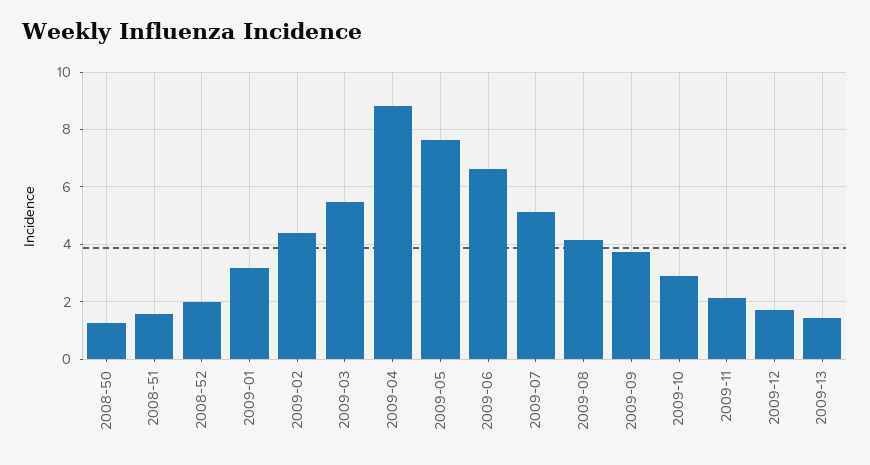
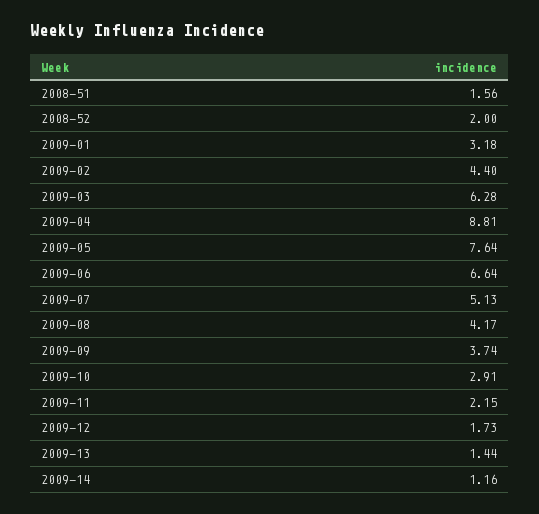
2008-50: 1.25 -> none
2009-03: 5.5 -> 6.28
2009-14: none -> 1.16

